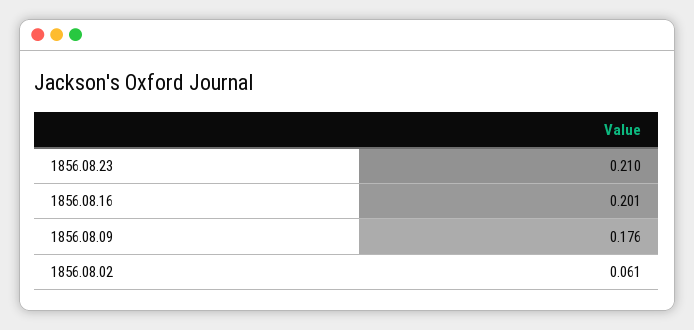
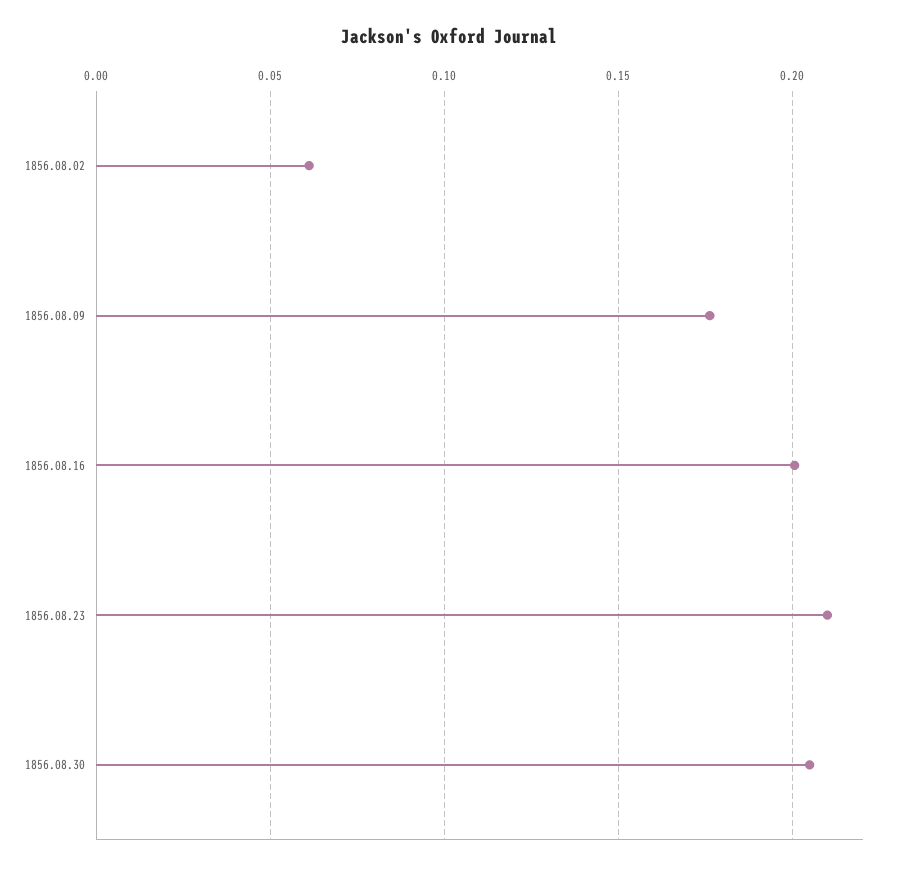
1856.08.30: none -> 0.205

